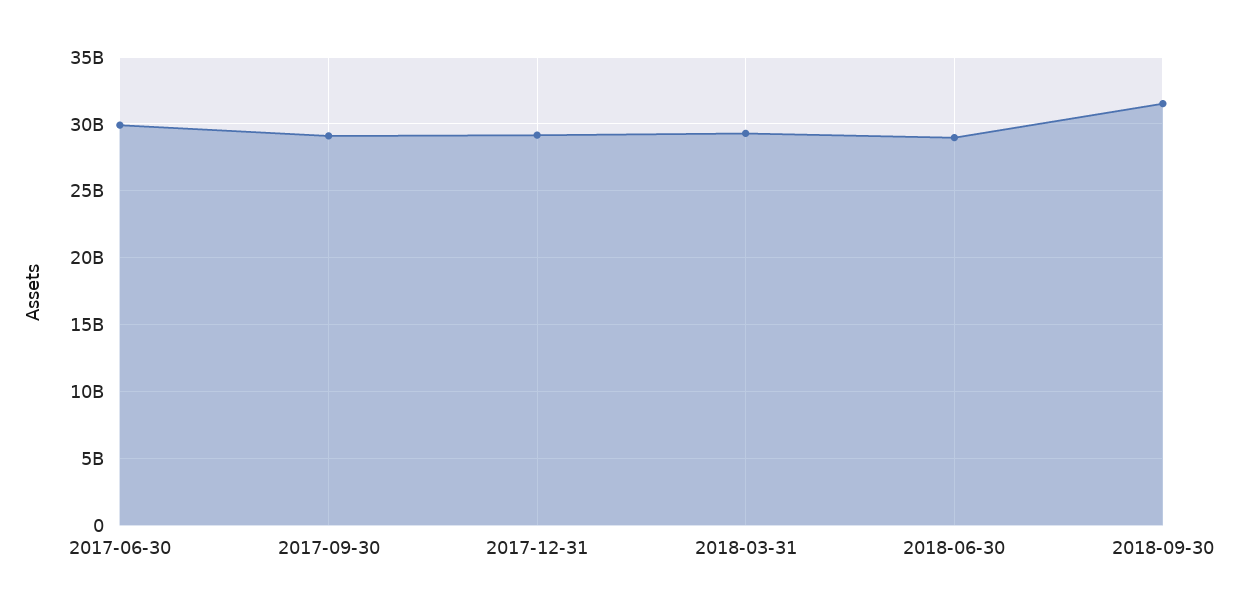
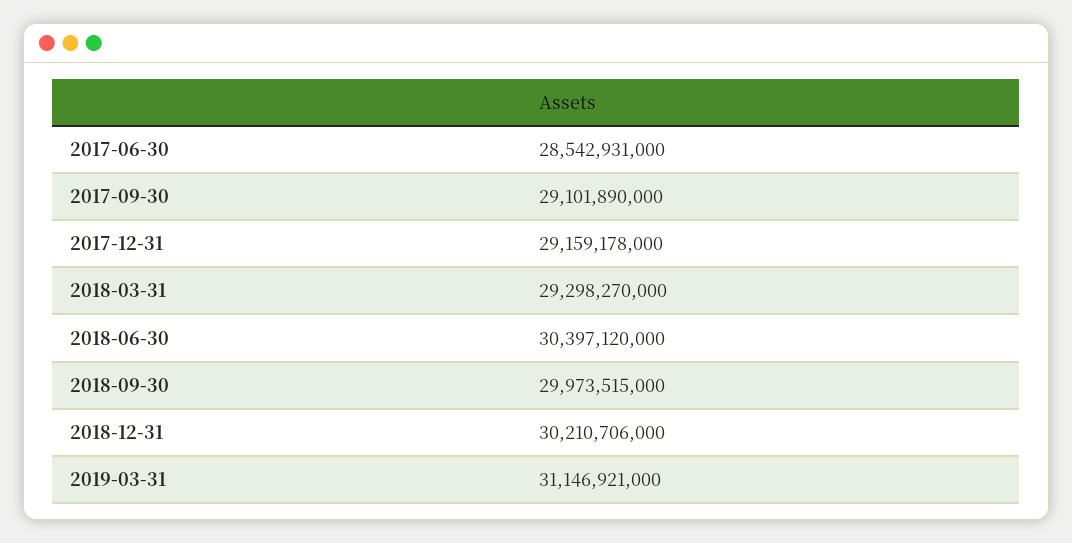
2017-06-30: 30000000000 -> 28542931000
2018-06-30: 29000000000 -> 30397120000
2018-09-30: 31500000000 -> 29973515000
2018-12-31: none -> 30210706000
2019-03-31: none -> 31146921000

